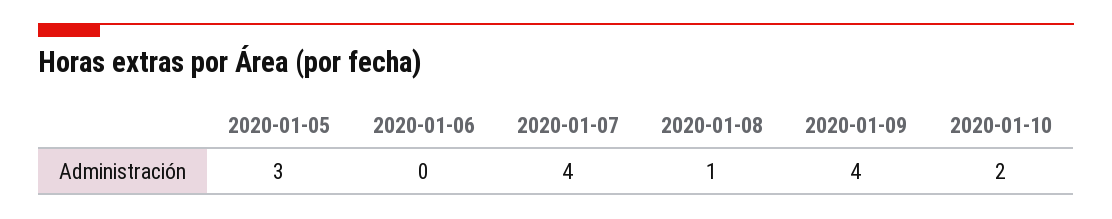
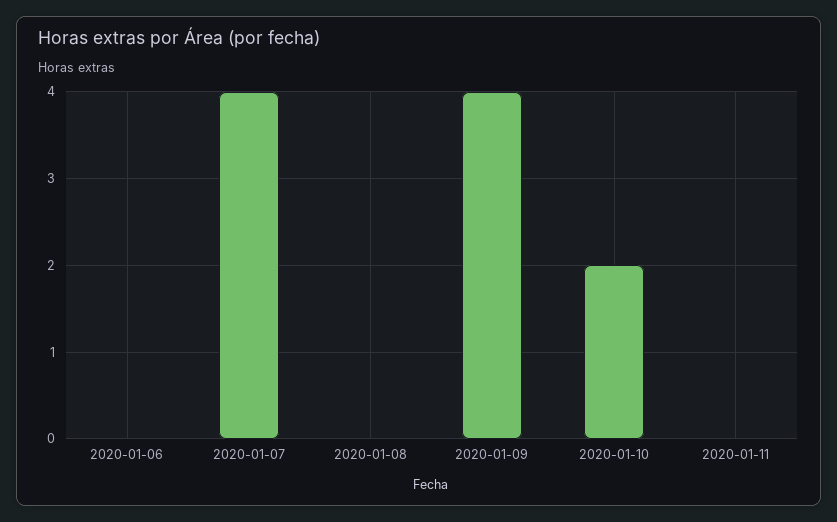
2020-01-05: 3 -> none
2020-01-08: 1 -> 0
2020-01-11: none -> 0

